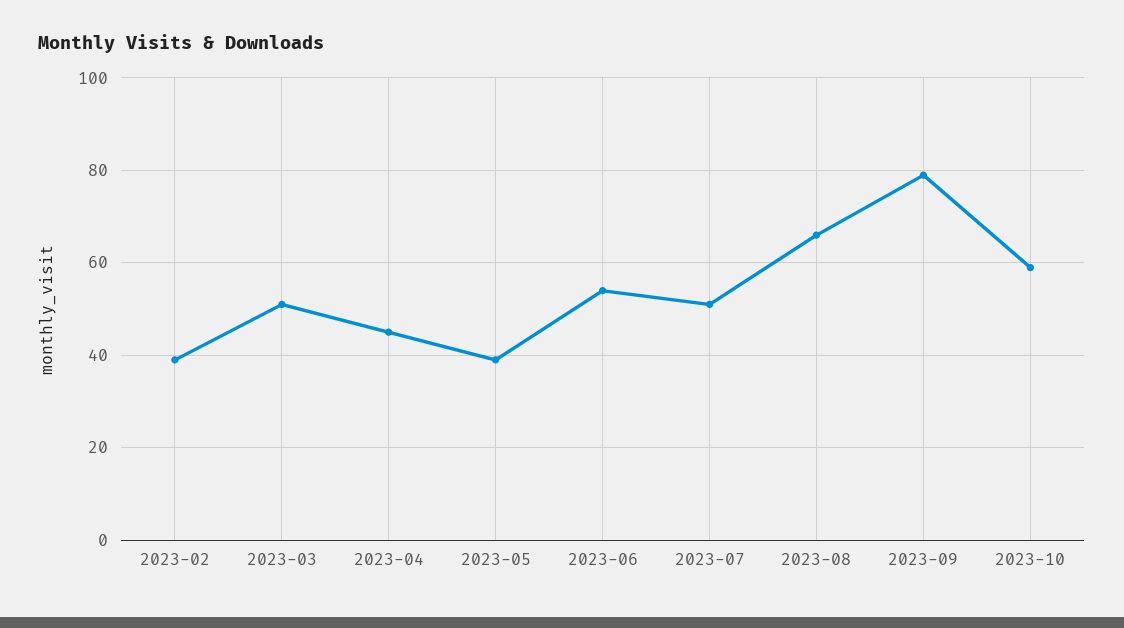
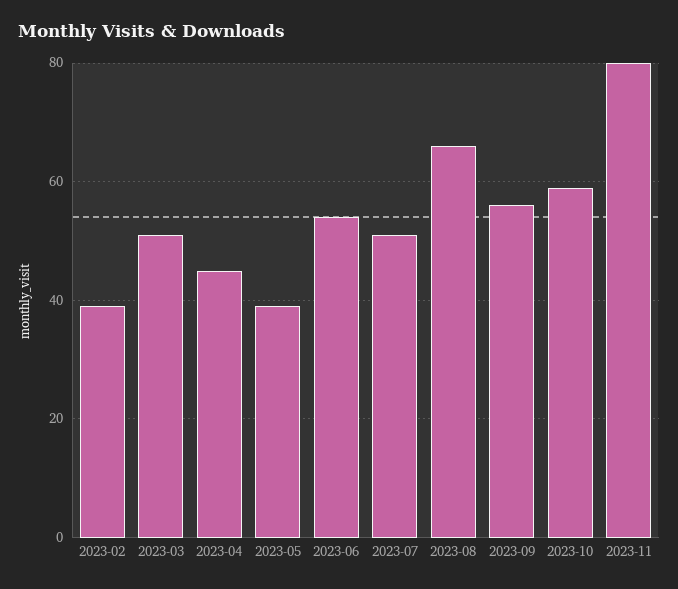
2023-09: 80 -> 55
2023-11: none -> 80

